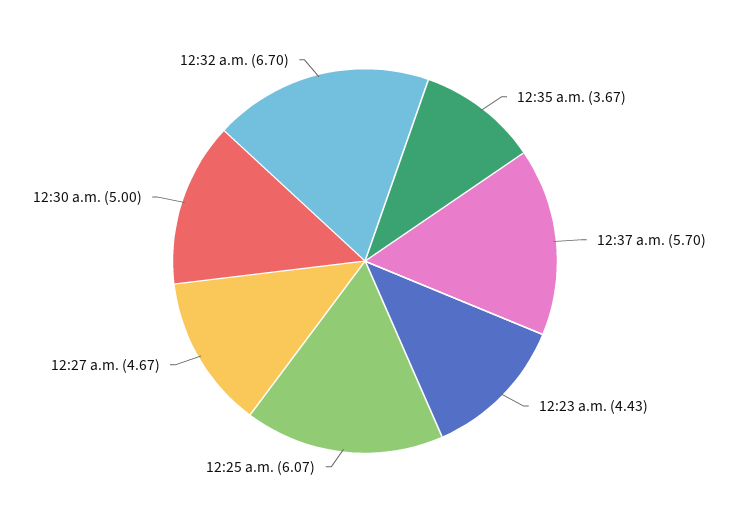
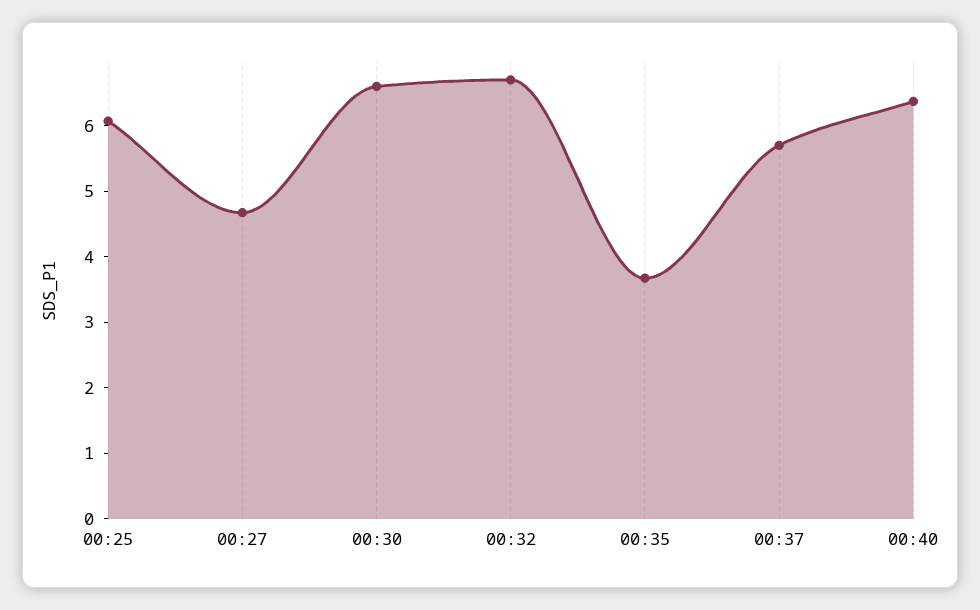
12:23 a.m.: 4.43 -> none
12:30 a.m.: 5 -> 6.6
00:40: none -> 6.4

